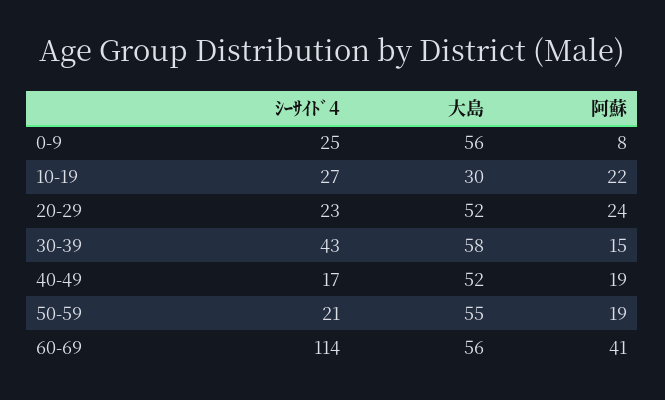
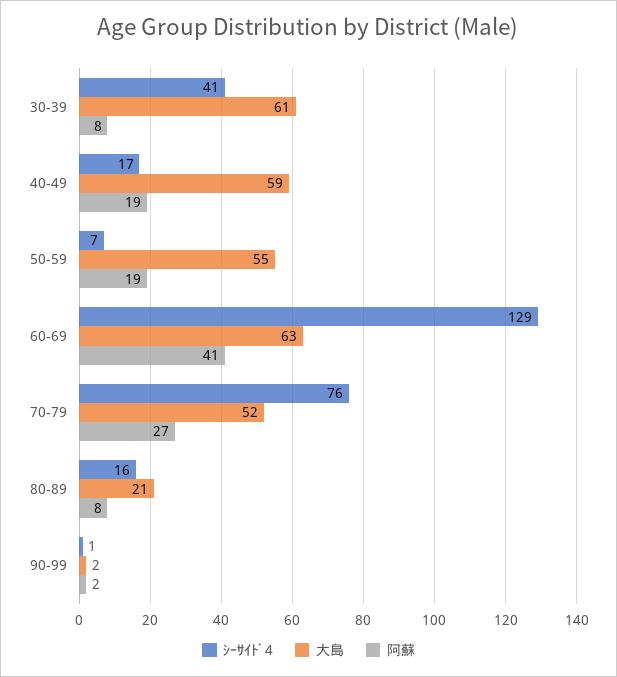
ｼｰｻｲﾄﾞ4, 0-9: 25 -> none
大島, 0-9: 56 -> none
阿蘇, 0-9: 8 -> none
ｼｰｻｲﾄﾞ4, 10-19: 27 -> none
大島, 10-19: 30 -> none
阿蘇, 10-19: 22 -> none
ｼｰｻｲﾄﾞ4, 20-29: 23 -> none
大島, 20-29: 52 -> none
阿蘇, 20-29: 24 -> none
ｼｰｻｲﾄﾞ4, 30-39: 43 -> 41
大島, 30-39: 58 -> 61
阿蘇, 30-39: 15 -> 8
大島, 40-49: 52 -> 59
ｼｰｻｲﾄﾞ4, 50-59: 21 -> 7
ｼｰｻｲﾄﾞ4, 60-69: 114 -> 129
大島, 60-69: 56 -> 63
ｼｰｻｲﾄﾞ4, 70-79: none -> 76
大島, 70-79: none -> 52
阿蘇, 70-79: none -> 27
ｼｰｻｲﾄﾞ4, 80-89: none -> 16
大島, 80-89: none -> 21
阿蘇, 80-89: none -> 8
ｼｰｻｲﾄﾞ4, 90-99: none -> 1
大島, 90-99: none -> 2
阿蘇, 90-99: none -> 2

